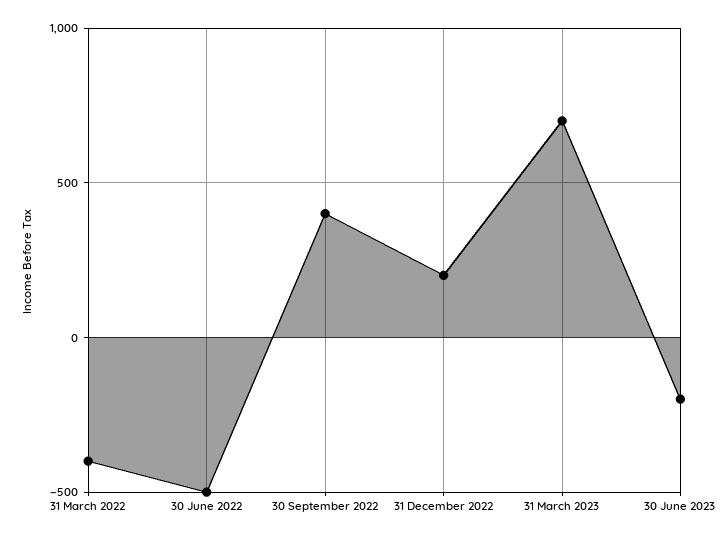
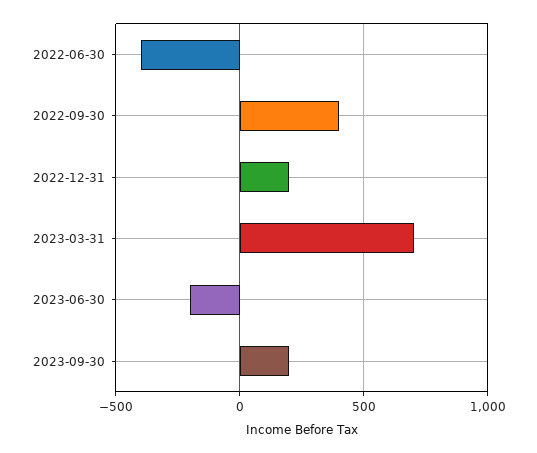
31 March 2022: -400 -> none
30 June 2022: -500 -> -400
2023-09-30: none -> 200

